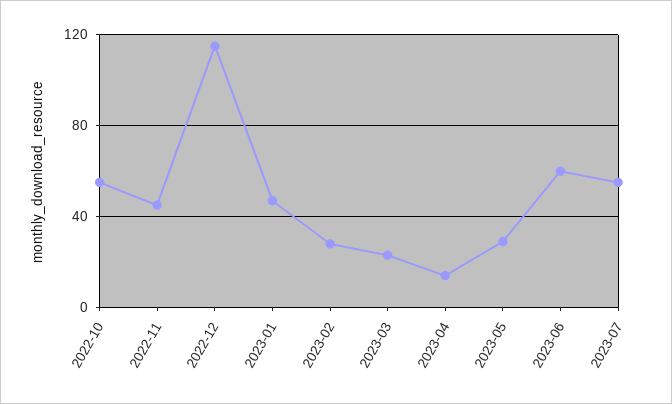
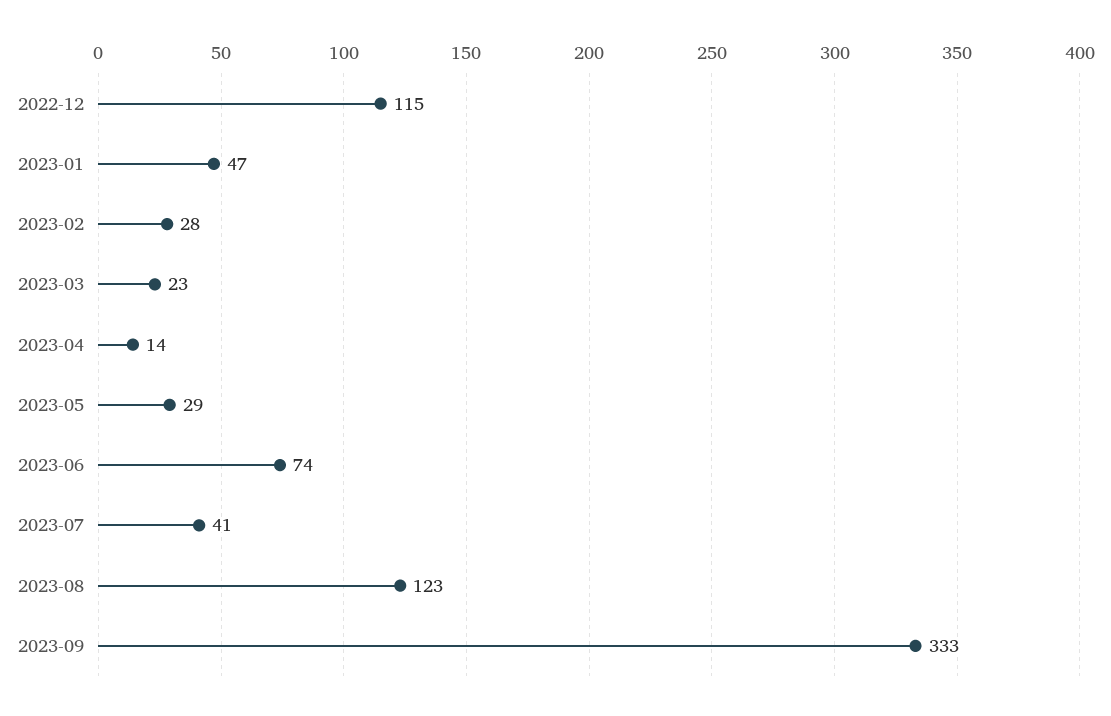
2022-10: 55 -> none
2022-11: 45 -> none
2023-06: 60 -> 74
2023-07: 55 -> 41
2023-08: none -> 123
2023-09: none -> 333

